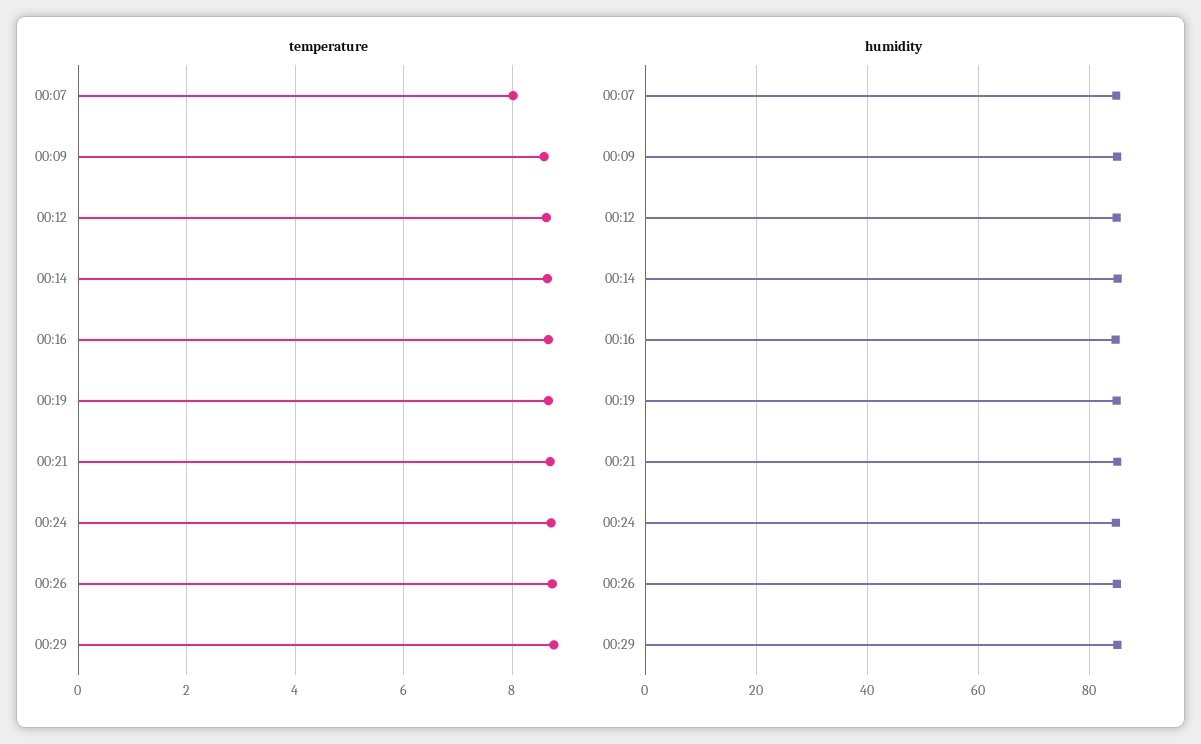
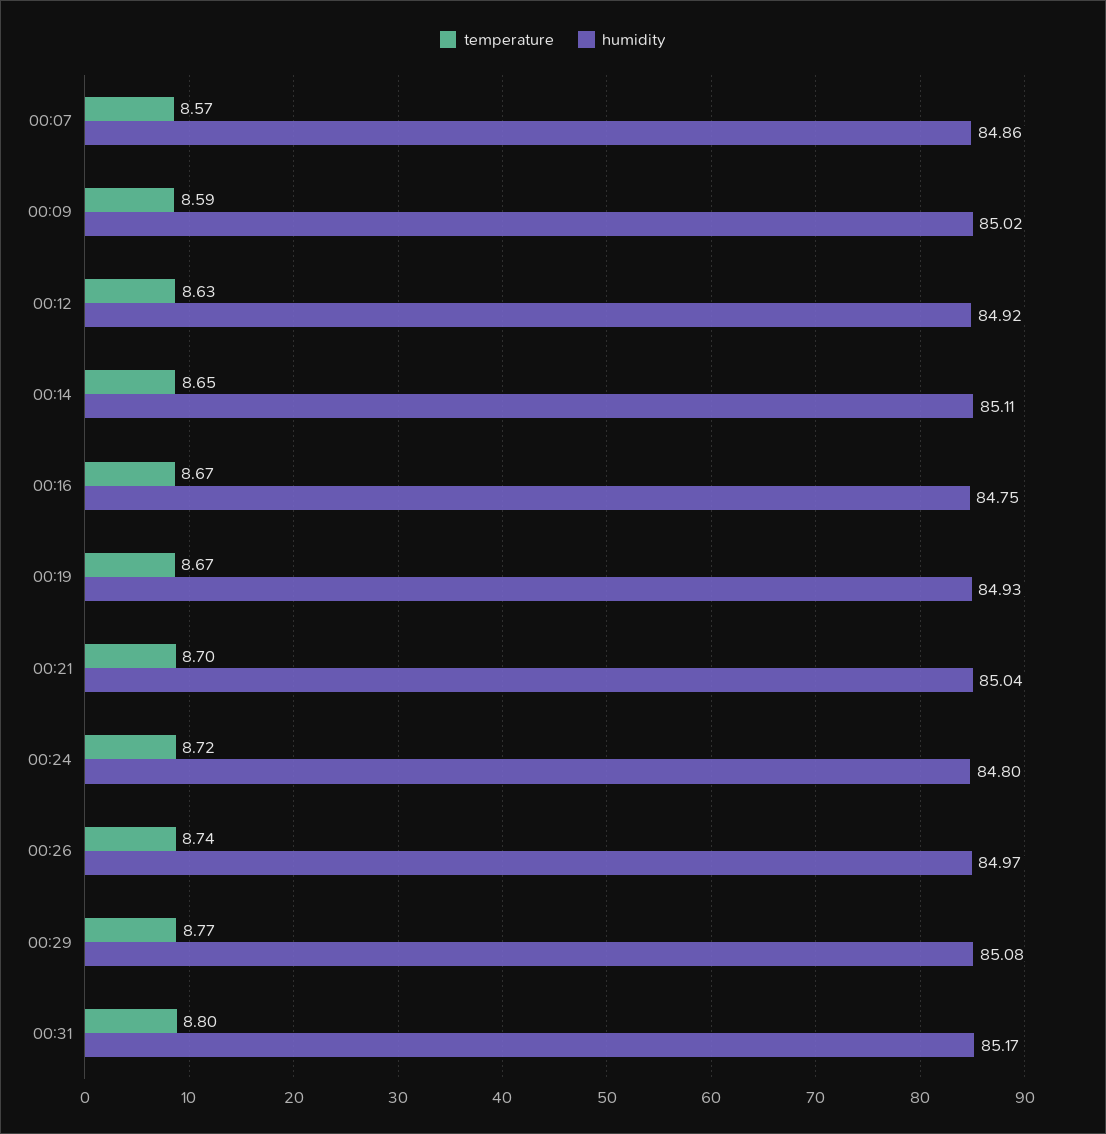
temperature, 00:07: 8 -> 8.57
temperature, 00:31: none -> 8.8
humidity, 00:31: none -> 85.17

